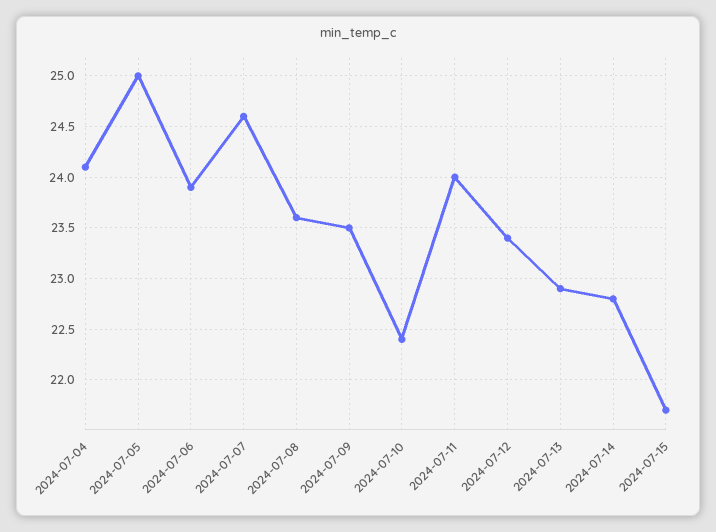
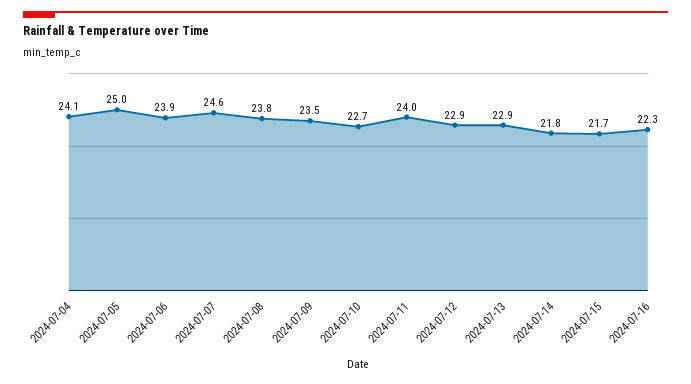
2024-07-08: 23.6 -> 23.8
2024-07-10: 22.4 -> 22.7
2024-07-12: 23.4 -> 22.9
2024-07-14: 22.8 -> 21.8
2024-07-16: none -> 22.3

